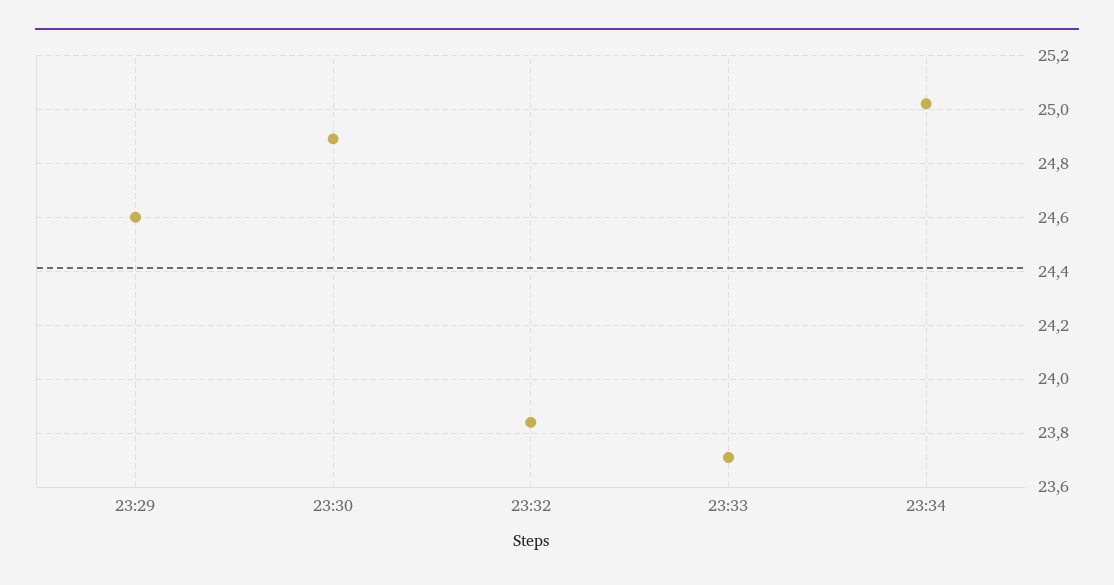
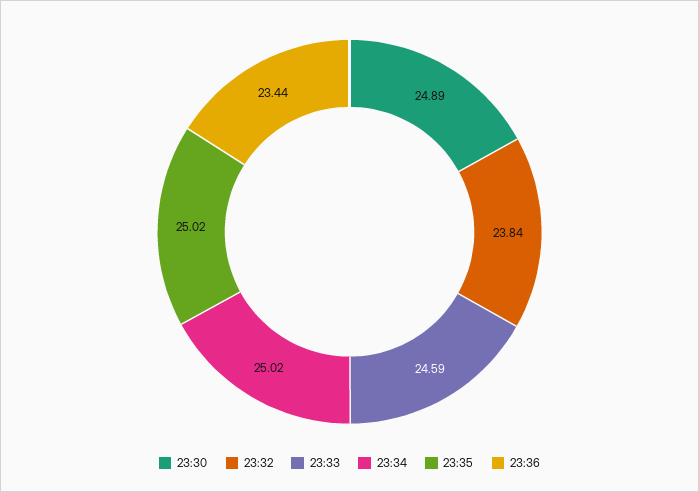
23:29: 24.6 -> none
23:33: 23.7 -> 24.59
23:35: none -> 25.02
23:36: none -> 23.44

